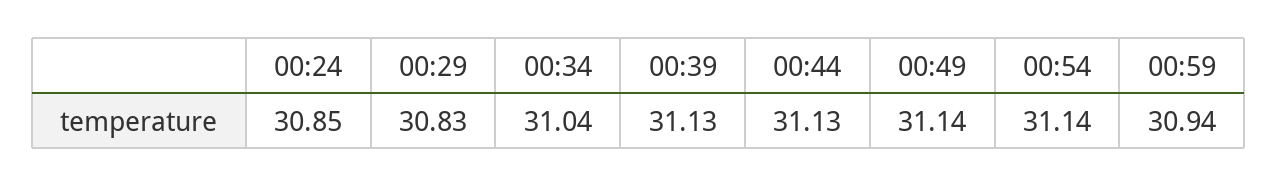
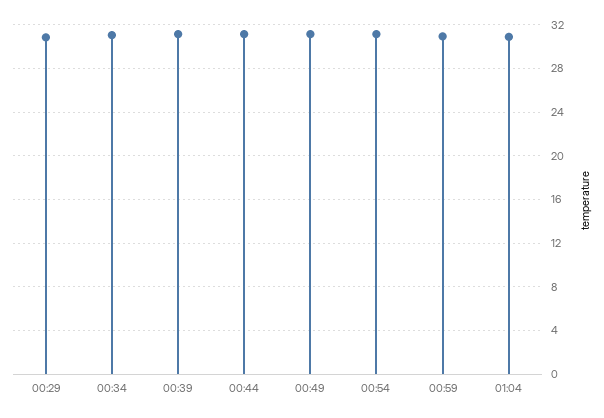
00:24: 30.85 -> none
01:04: none -> 31

